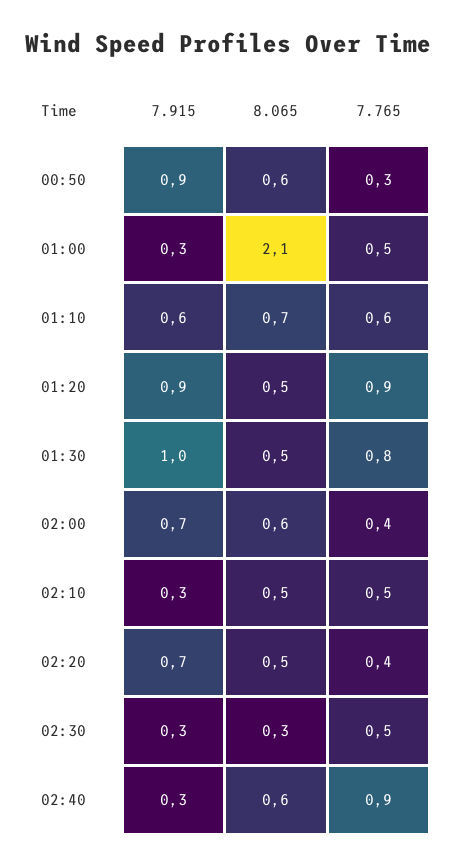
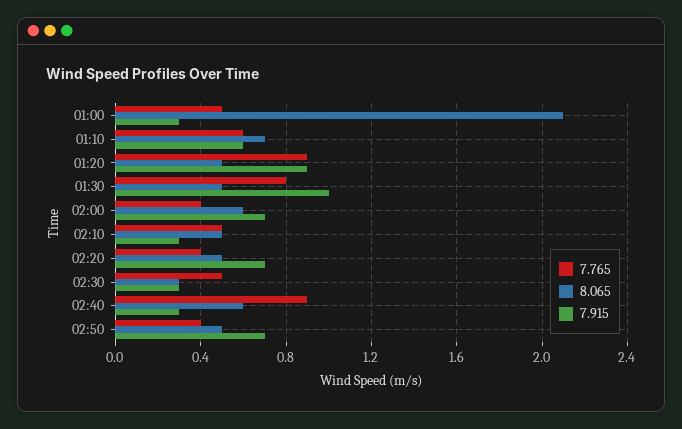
7.915, 00:50: 0.9 -> none
8.065, 00:50: 0.6 -> none
7.765, 00:50: 0.3 -> none
7.765, 02:50: none -> 0.4
8.065, 02:50: none -> 0.5
7.915, 02:50: none -> 0.7

